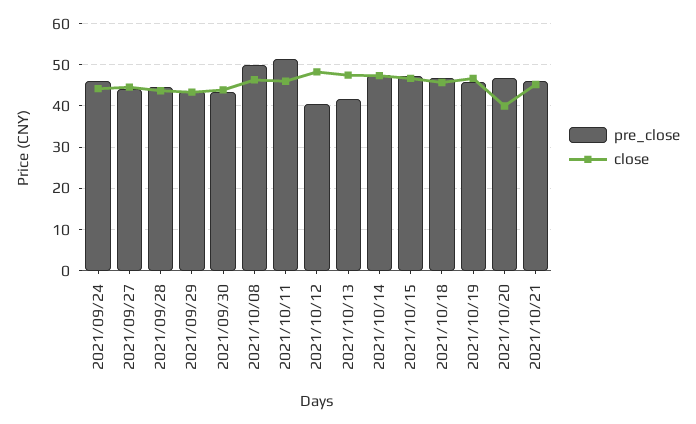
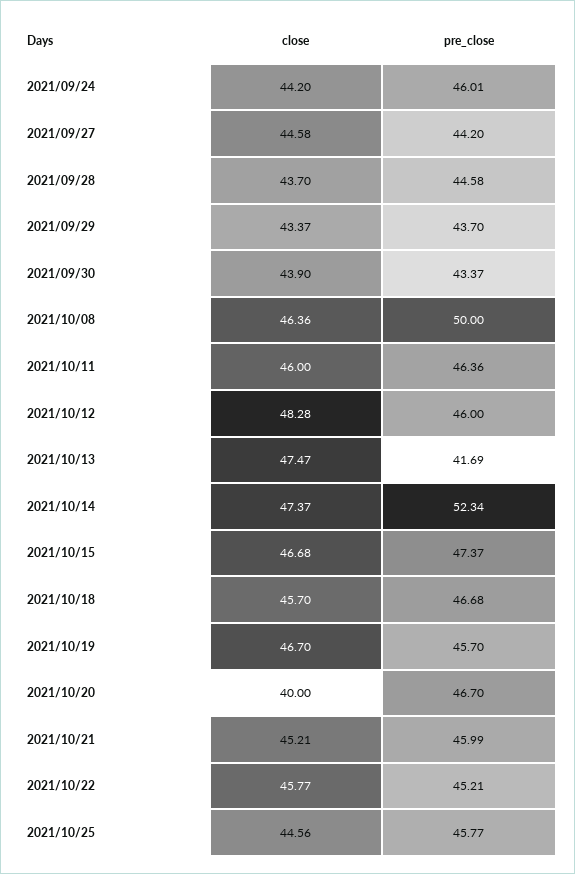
pre_close, 2021/10/11: 52 -> 46.36
pre_close, 2021/10/12: 40 -> 46
pre_close, 2021/10/14: 48 -> 52.34
close, 2021/10/22: none -> 45.77
pre_close, 2021/10/22: none -> 45.21
close, 2021/10/25: none -> 44.56
pre_close, 2021/10/25: none -> 45.77

